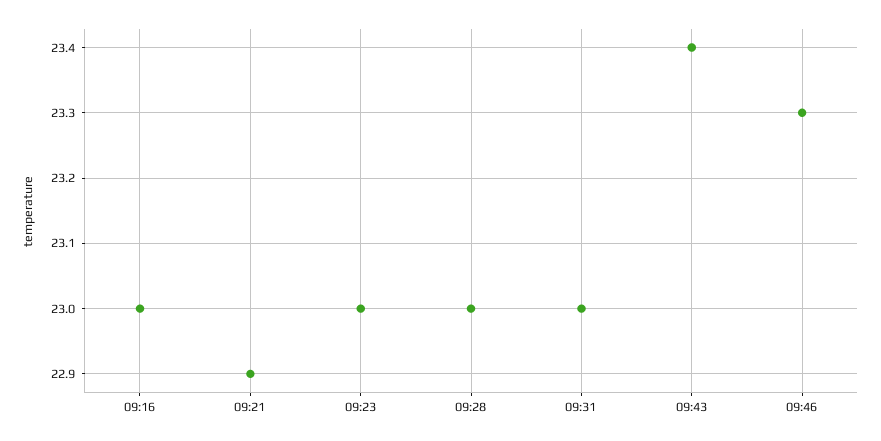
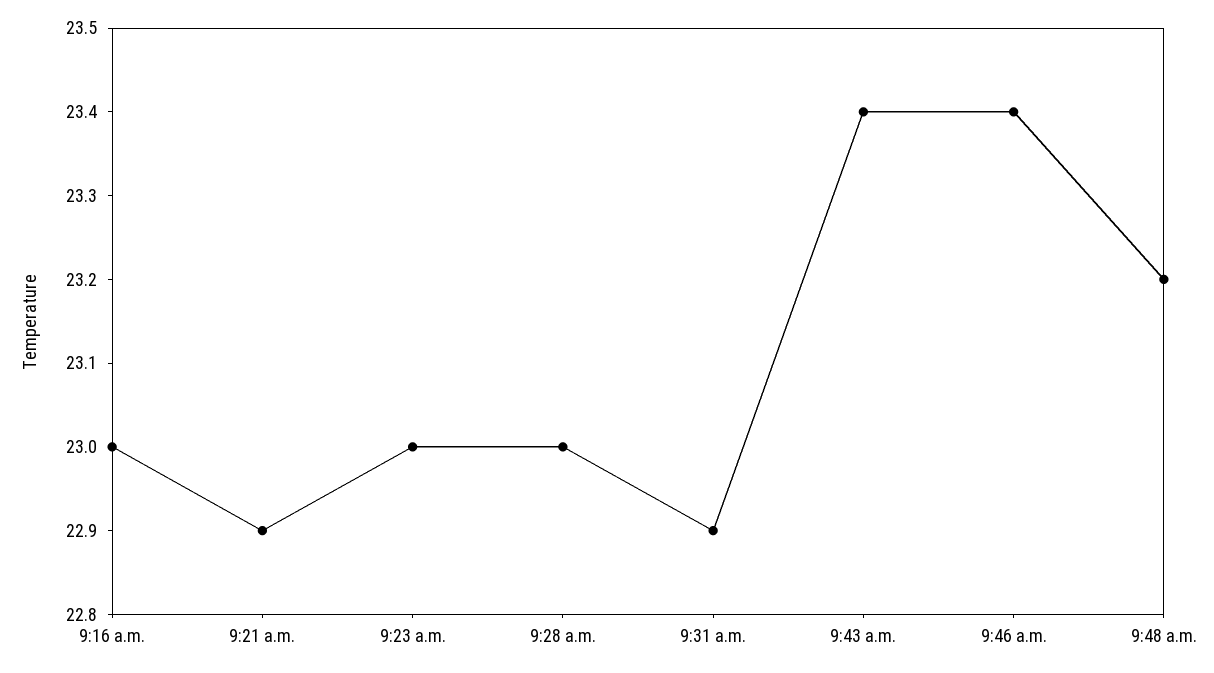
09:31: 23 -> 22.9
09:46: 23.3 -> 23.4
9:48 a.m.: none -> 23.2

